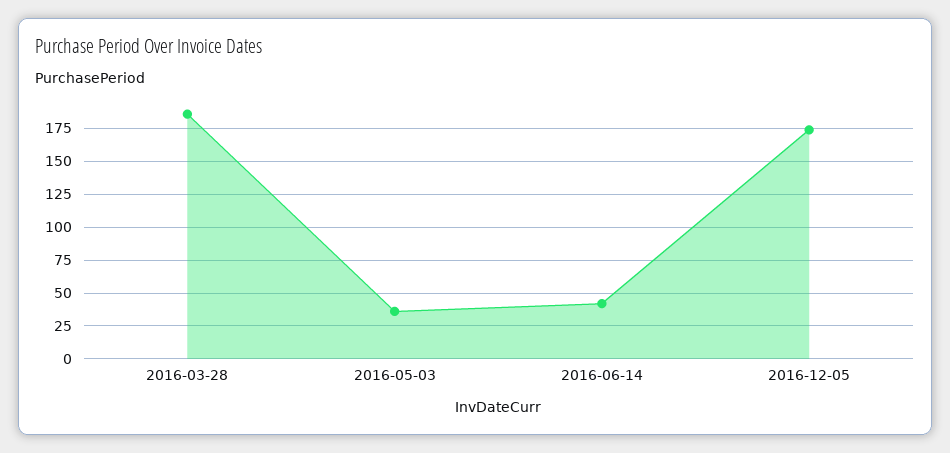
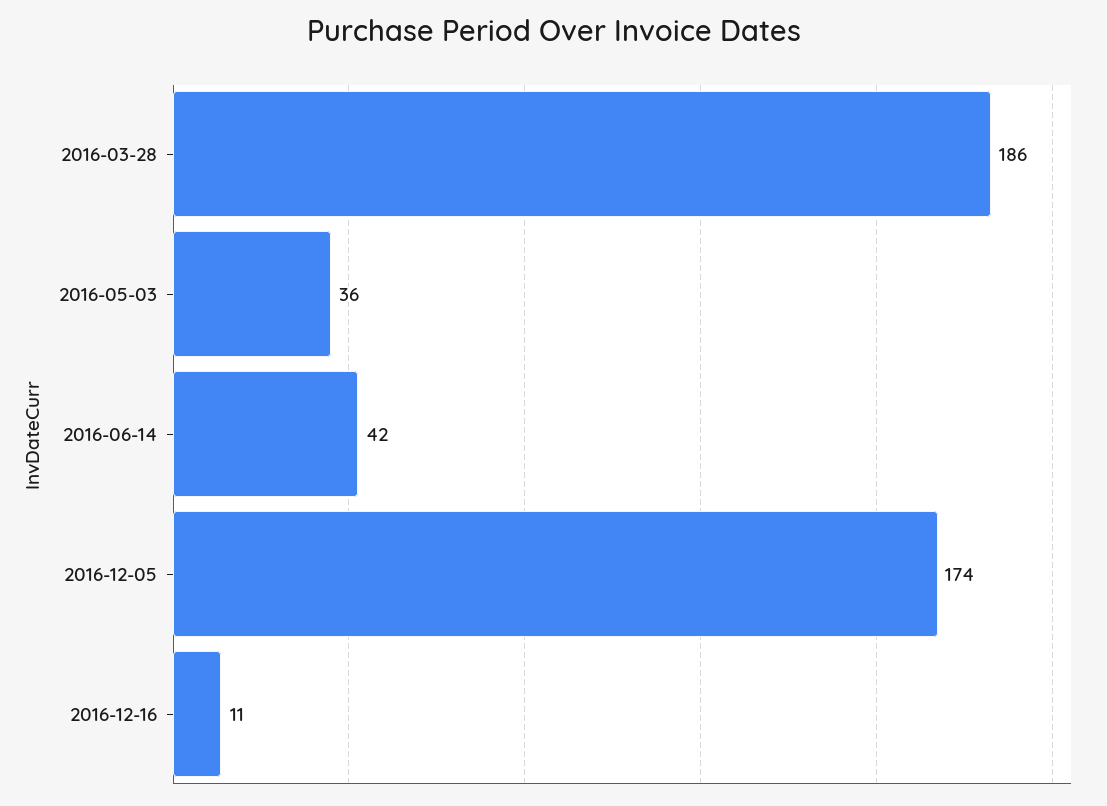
2016-12-16: none -> 11

